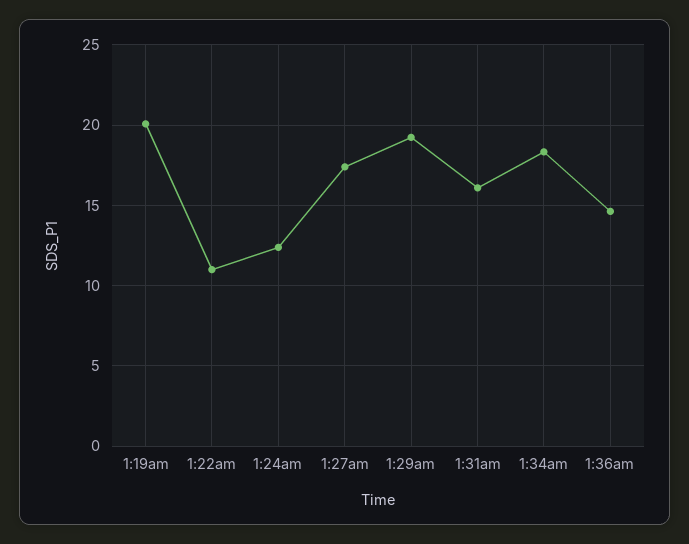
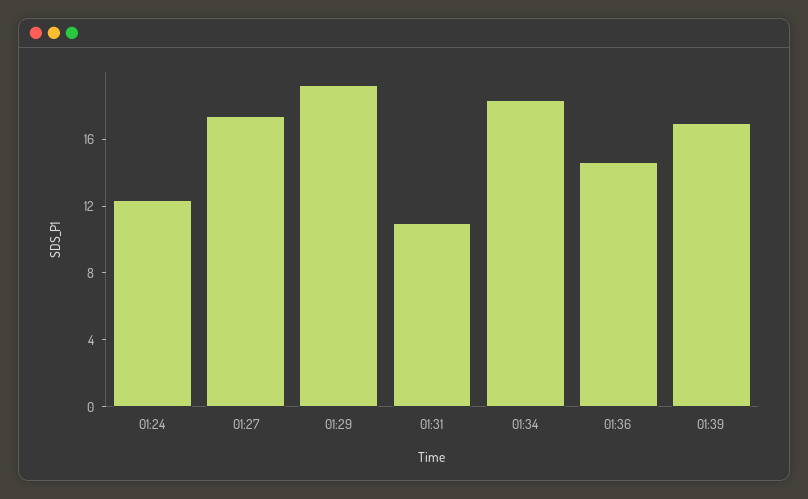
1:19am: 20 -> none
1:22am: 11 -> none
1:31am: 16 -> 11
01:39: none -> 17

